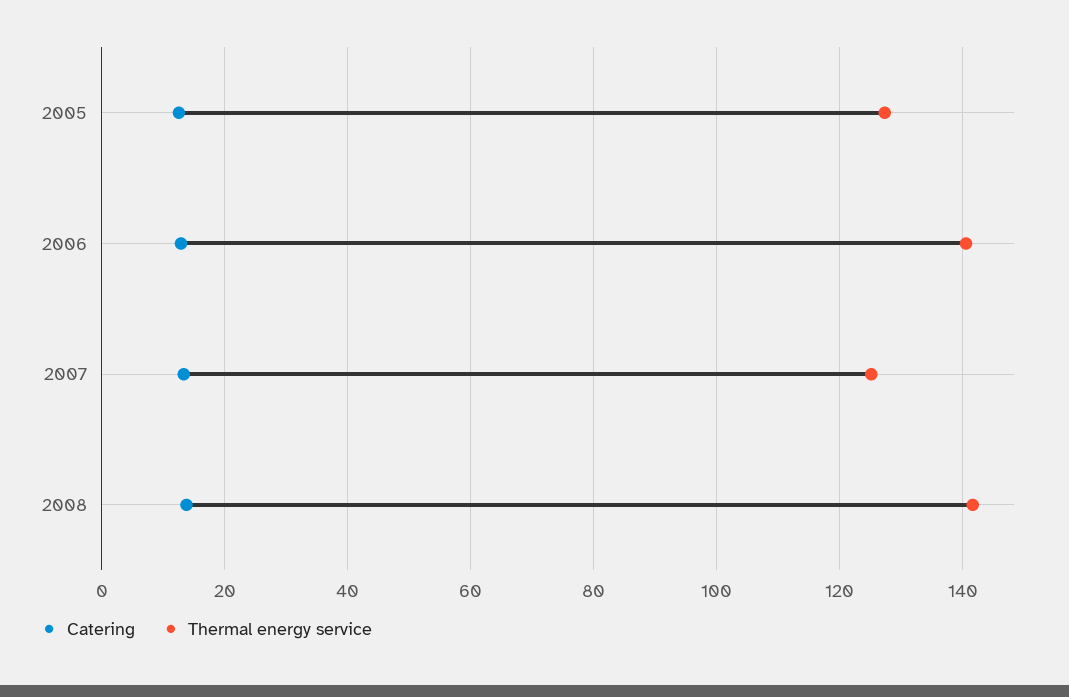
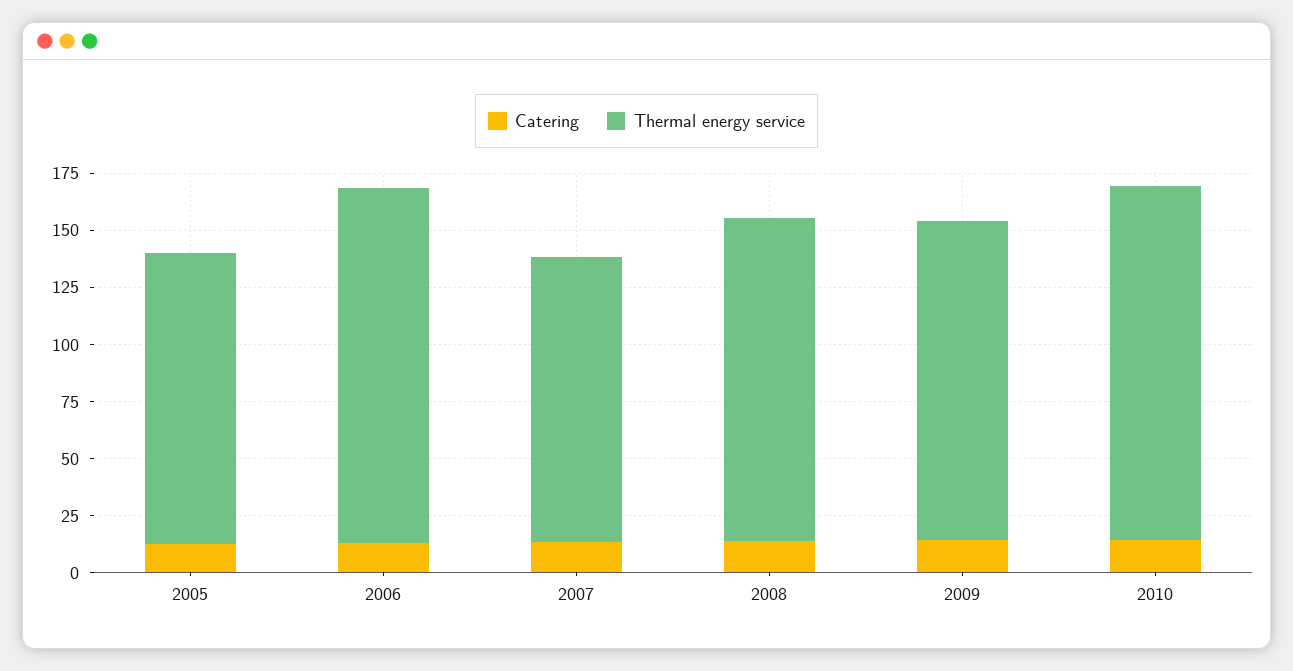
Thermal energy service, 2006: 140 -> 155
Catering, 2009: none -> 15
Thermal energy service, 2009: none -> 140
Catering, 2010: none -> 15
Thermal energy service, 2010: none -> 155

